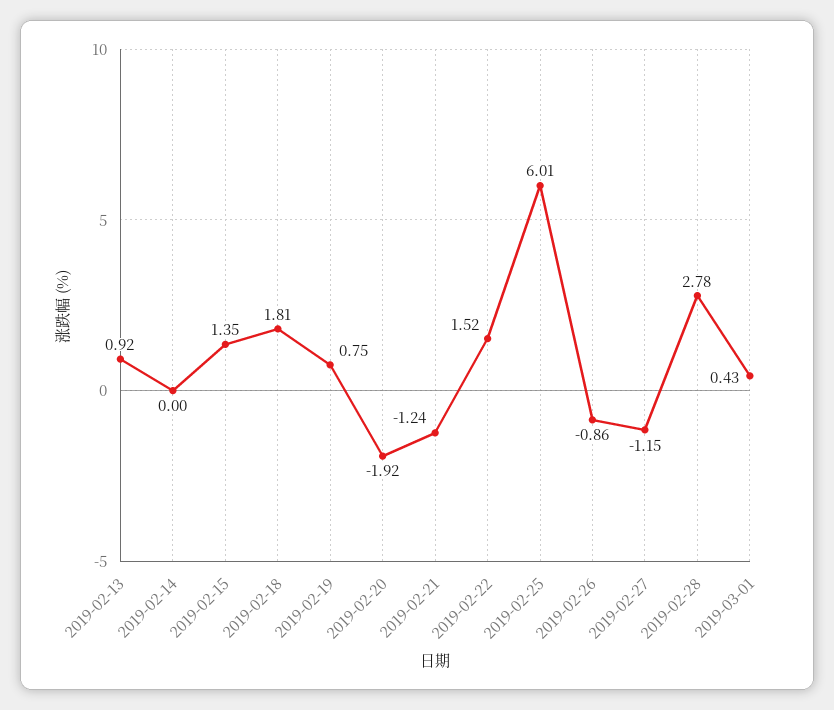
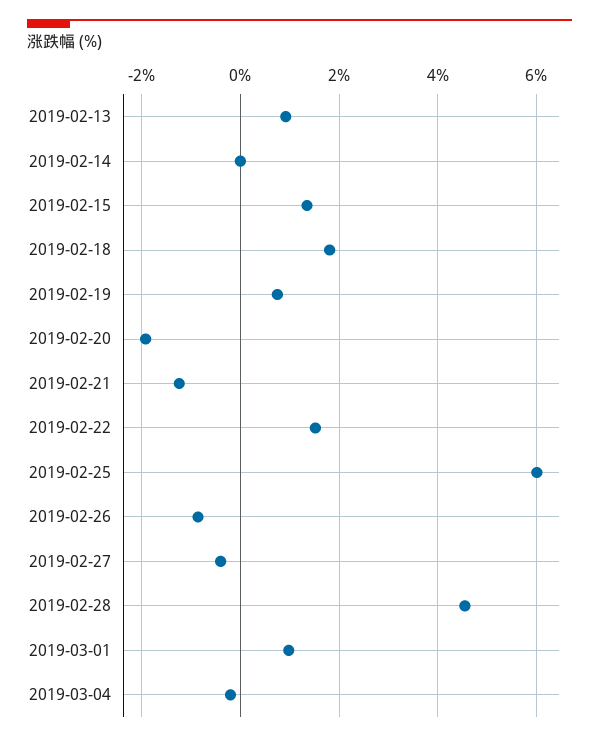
2019-02-27: -1.15 -> -0.4
2019-02-28: 2.78 -> 4.6
2019-03-01: 0.43 -> 1
2019-03-04: none -> -0.2

